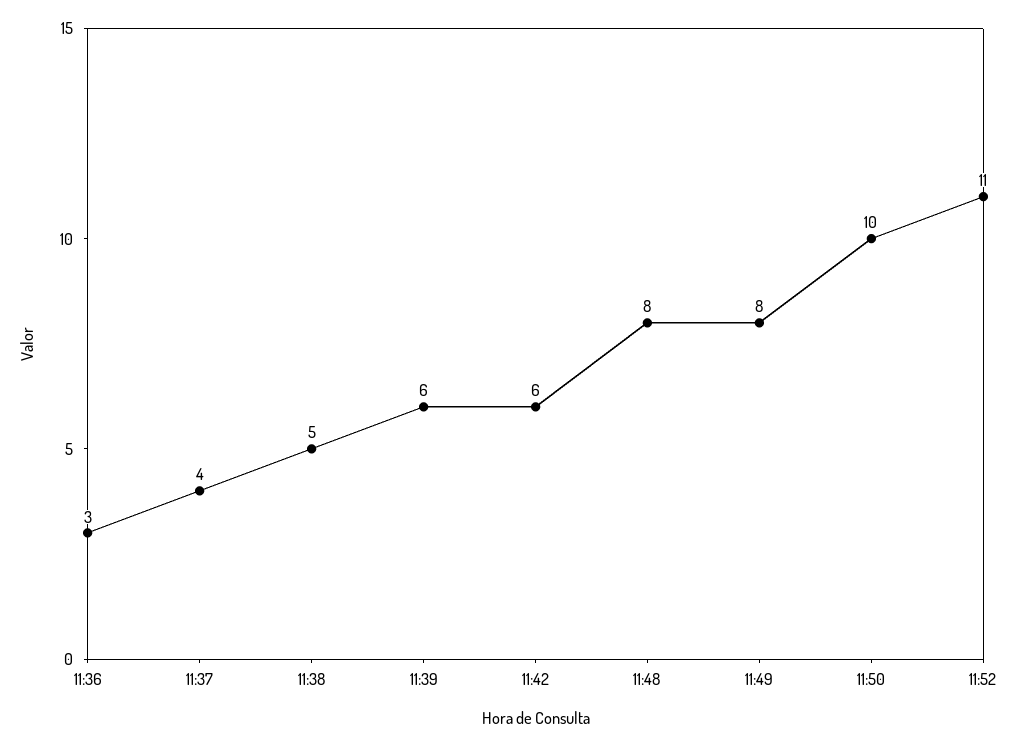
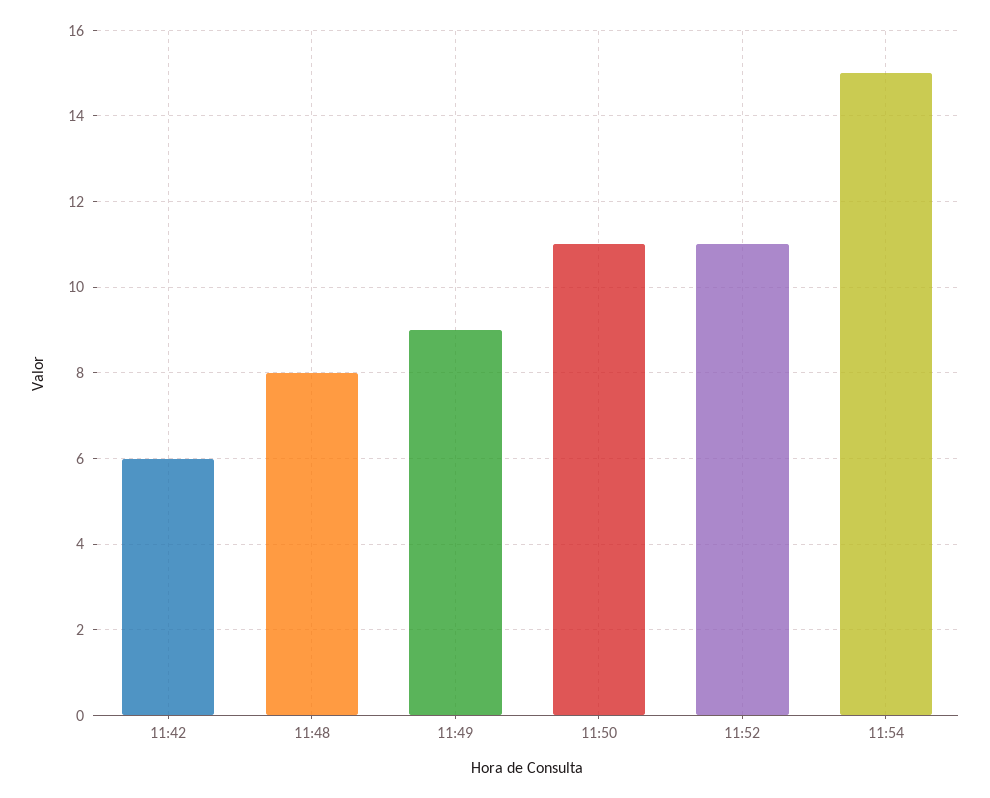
11:36: 3 -> none
11:37: 4 -> none
11:38: 5 -> none
11:39: 6 -> none
11:49: 8 -> 9
11:50: 10 -> 11
11:54: none -> 15

